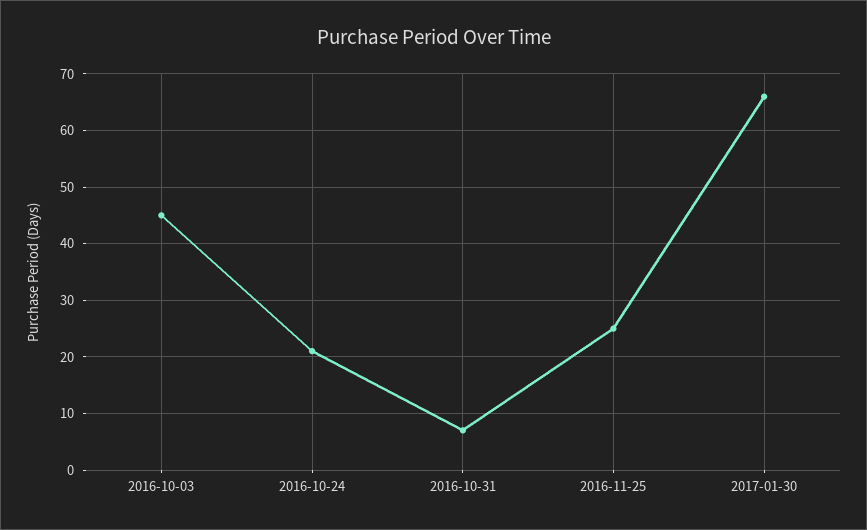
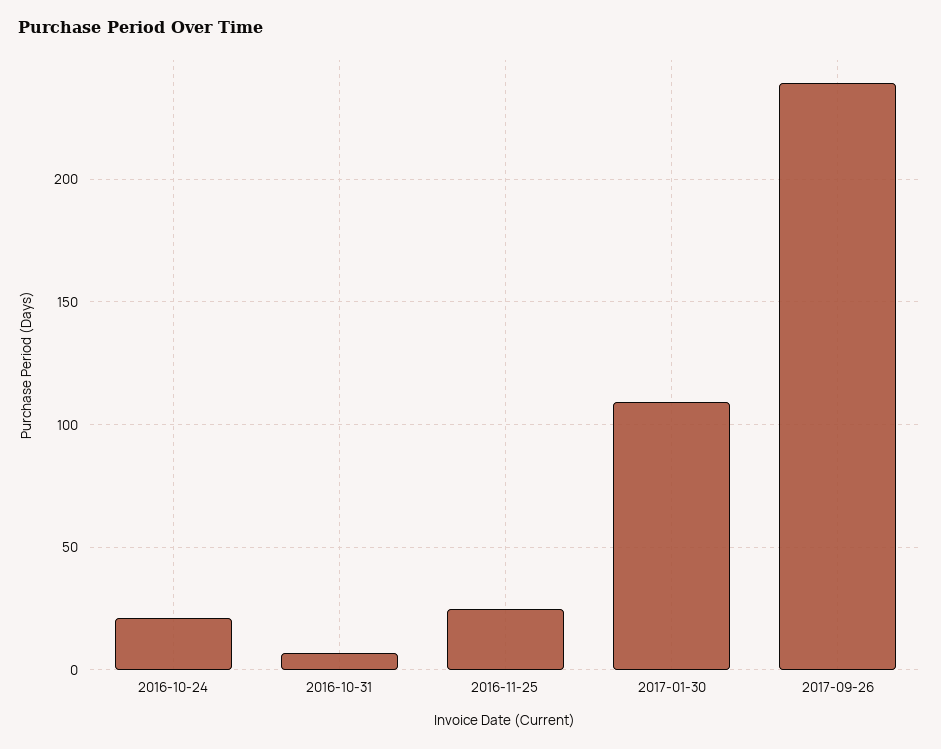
2016-10-03: 45 -> none
2017-01-30: 65 -> 110
2017-09-26: none -> 240

